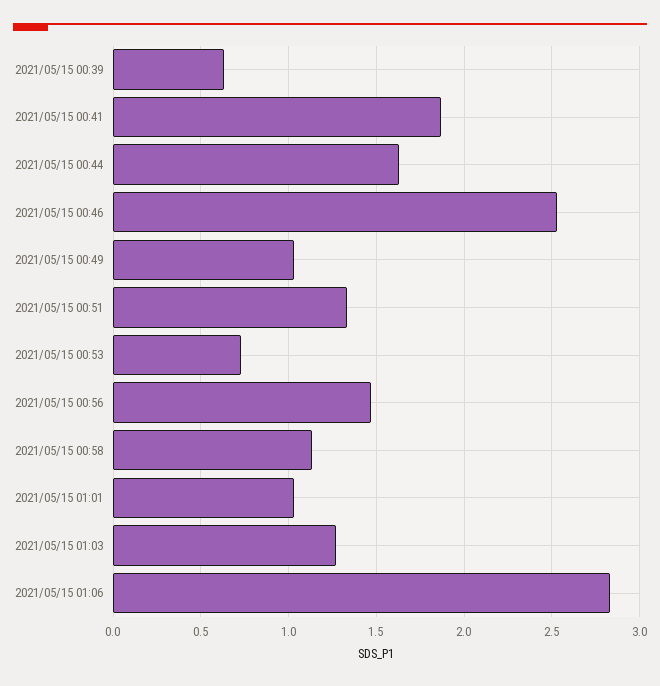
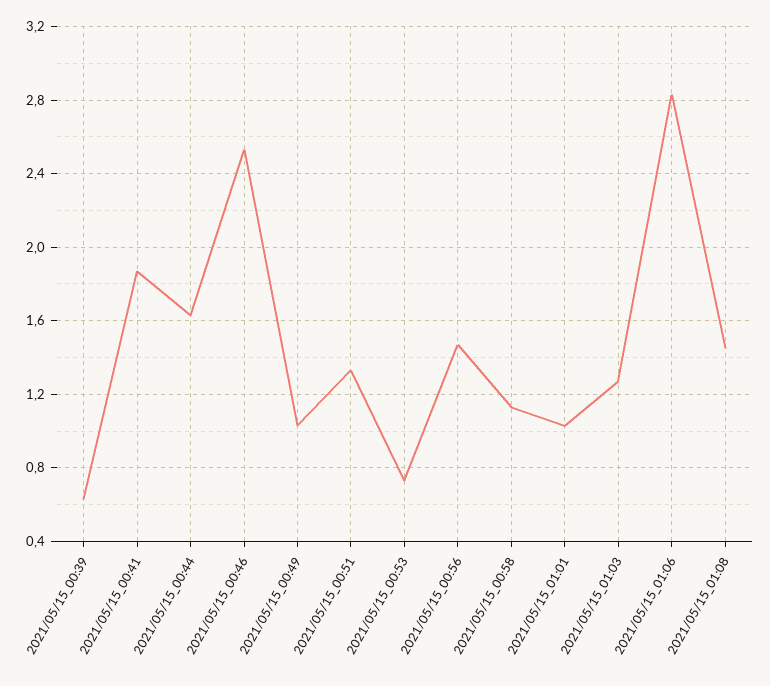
2021/05/15_01:08: none -> 1.45

